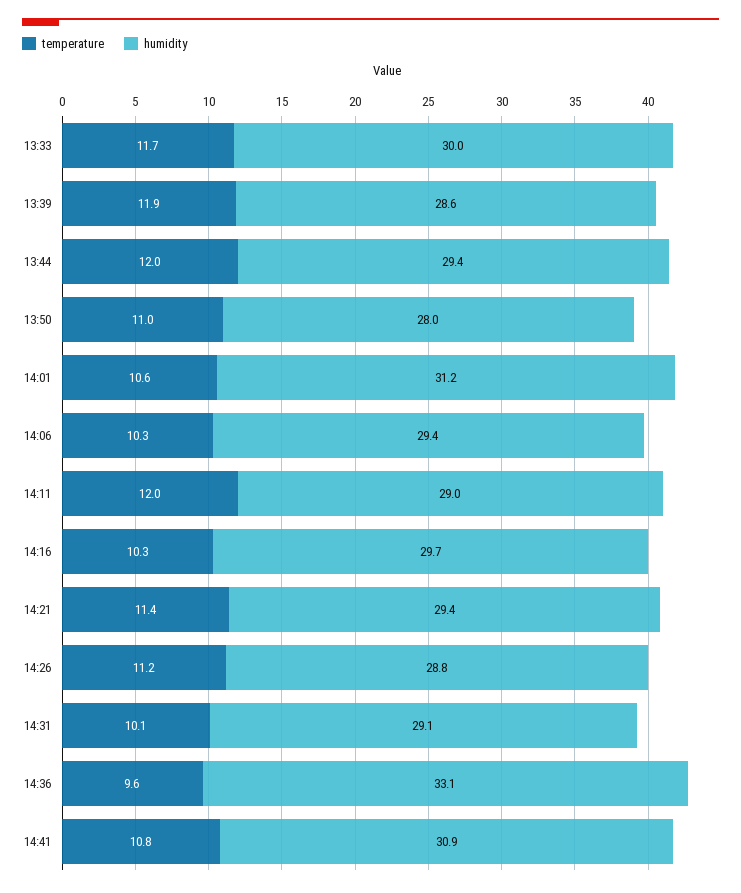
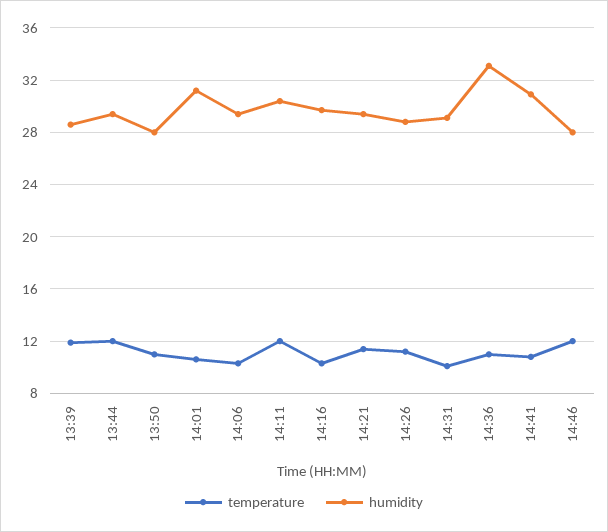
temperature, 13:33: 11.7 -> none
humidity, 13:33: 30 -> none
humidity, 14:11: 29 -> 30.5
temperature, 14:36: 9.6 -> 11
temperature, 14:46: none -> 12
humidity, 14:46: none -> 28

